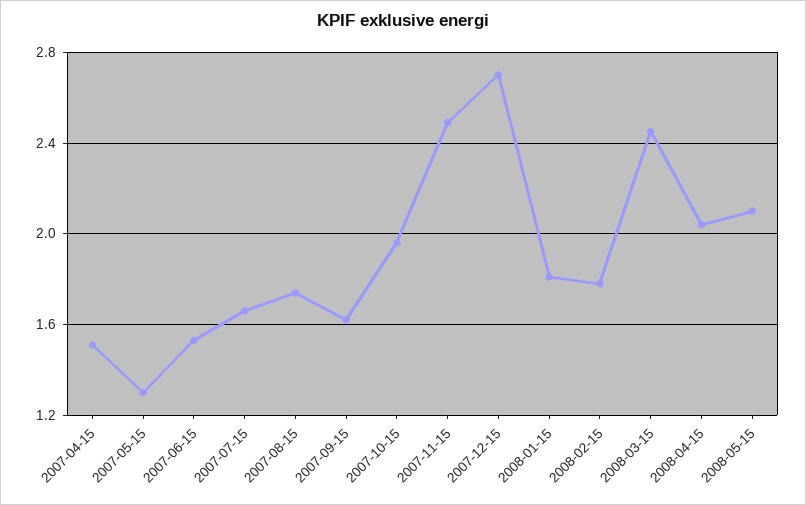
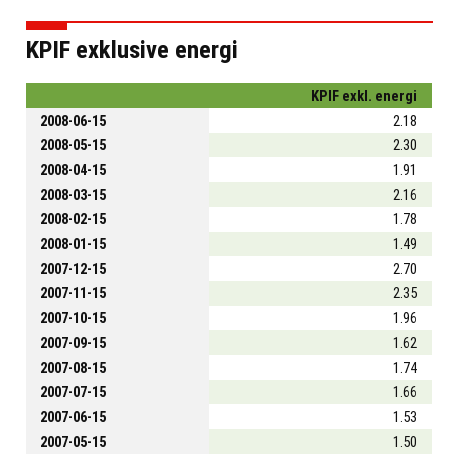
2007-04-15: 1.5 -> none
2007-05-15: 1.3 -> 1.5
2007-11-15: 2.5 -> 2.35
2008-01-15: 1.8 -> 1.49
2008-03-15: 2.45 -> 2.16
2008-04-15: 2.05 -> 1.91
2008-05-15: 2.1 -> 2.3
2008-06-15: none -> 2.18

